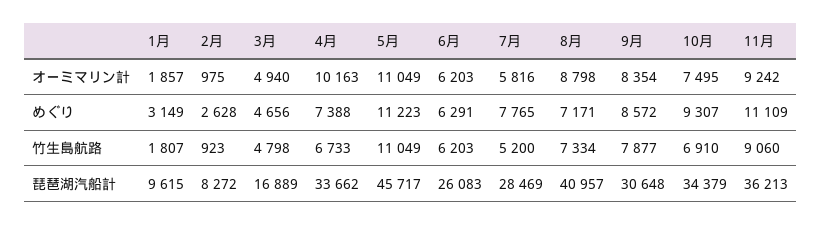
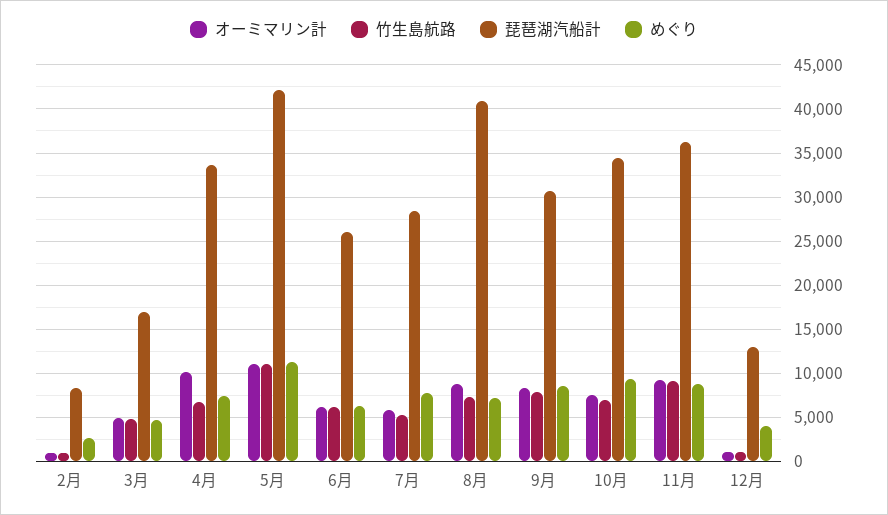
オーミマリン計, 1月: 1857 -> none
めぐり, 1月: 3149 -> none
めぐり, 11月: 11109 -> 9000
竹生島航路, 1月: 1807 -> none
琵琶湖汽船計, 1月: 9615 -> none
琵琶湖汽船計, 5月: 45717 -> 42000
オーミマリン計, 12月: none -> 1000
竹生島航路, 12月: none -> 1000
琵琶湖汽船計, 12月: none -> 13000
めぐり, 12月: none -> 4000

